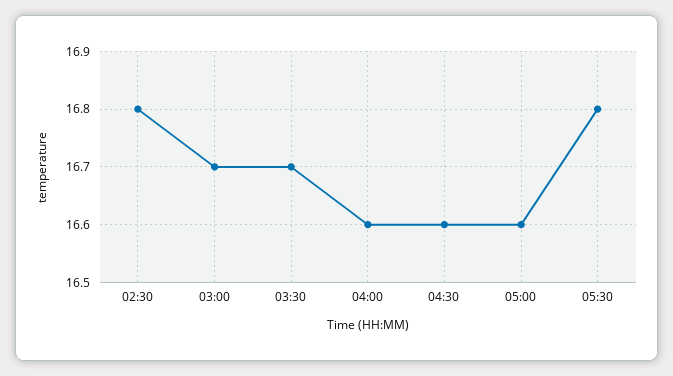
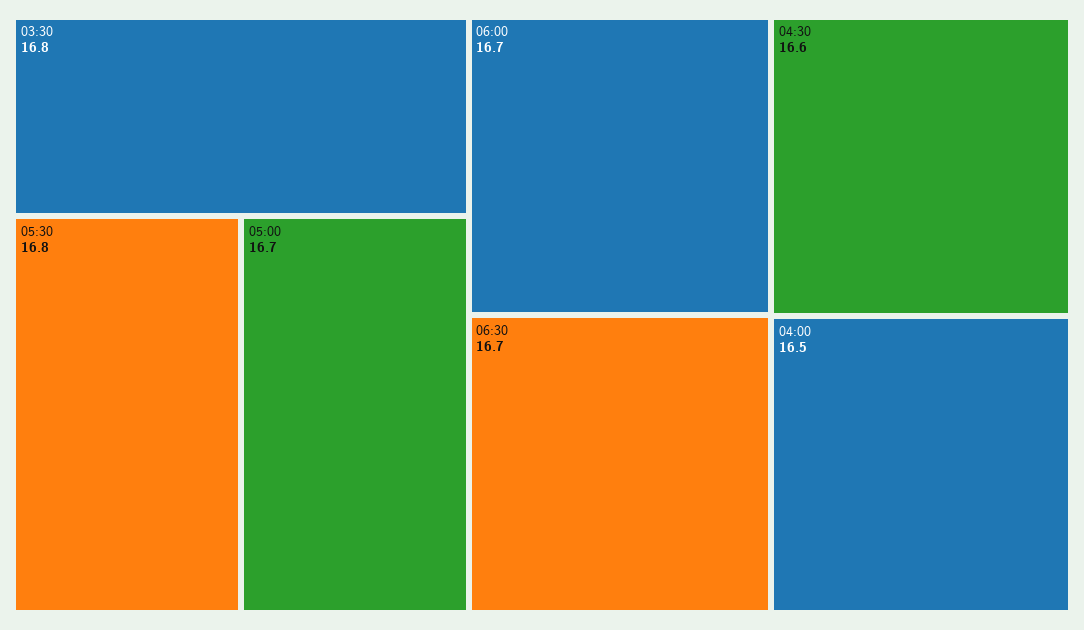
02:30: 16.8 -> none
03:00: 16.7 -> none
03:30: 16.7 -> 16.8
04:00: 16.6 -> 16.5
05:00: 16.6 -> 16.7
06:00: none -> 16.7
06:30: none -> 16.7

